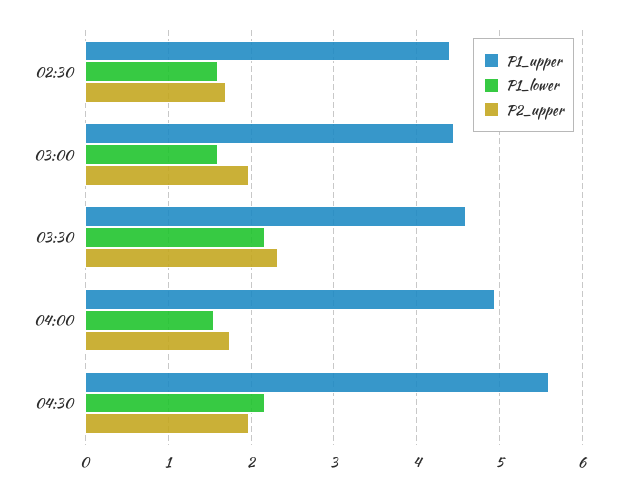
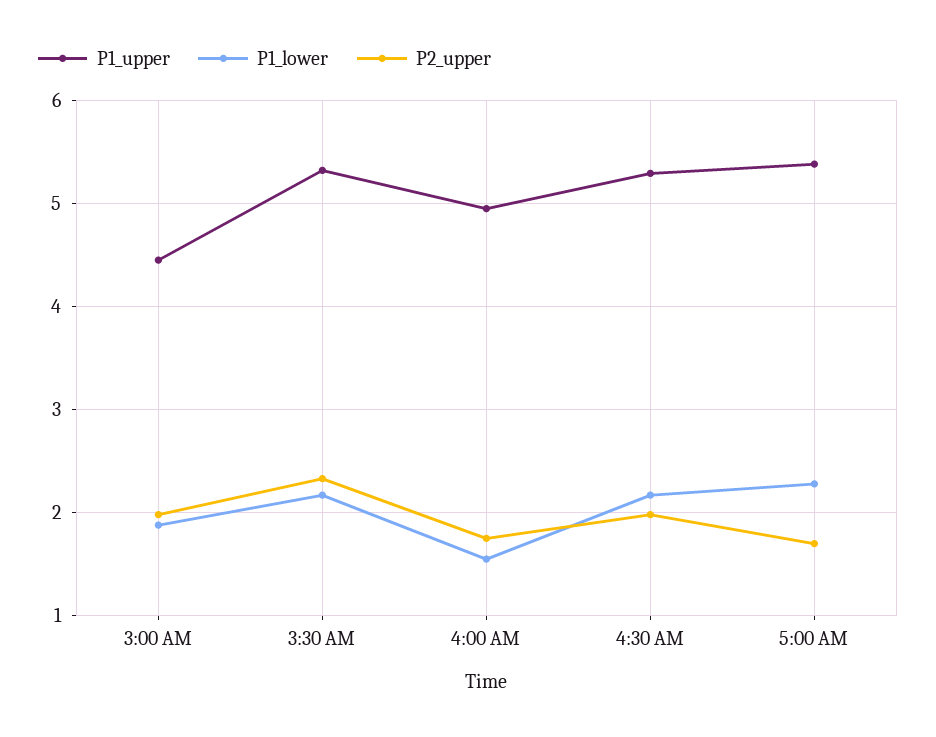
P1_upper, 02:30: 4.4 -> none
P1_lower, 02:30: 1.6 -> none
P2_upper, 02:30: 1.7 -> none
P1_lower, 03:00: 1.6 -> 1.9
P1_upper, 03:30: 4.6 -> 5.3
P1_upper, 04:30: 5.6 -> 5.3
P1_upper, 5:00 AM: none -> 5.4
P1_lower, 5:00 AM: none -> 2.3
P2_upper, 5:00 AM: none -> 1.7

